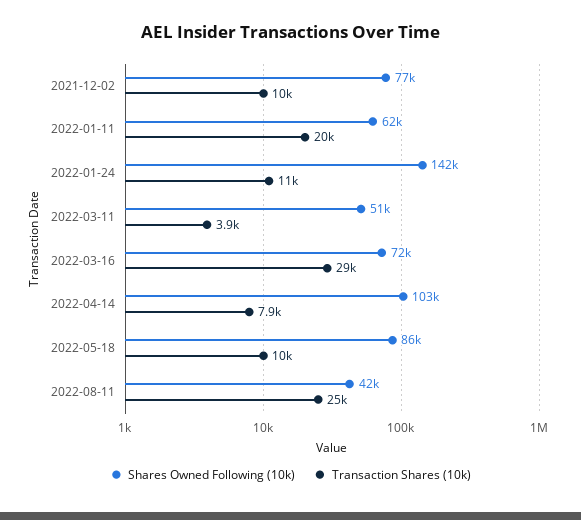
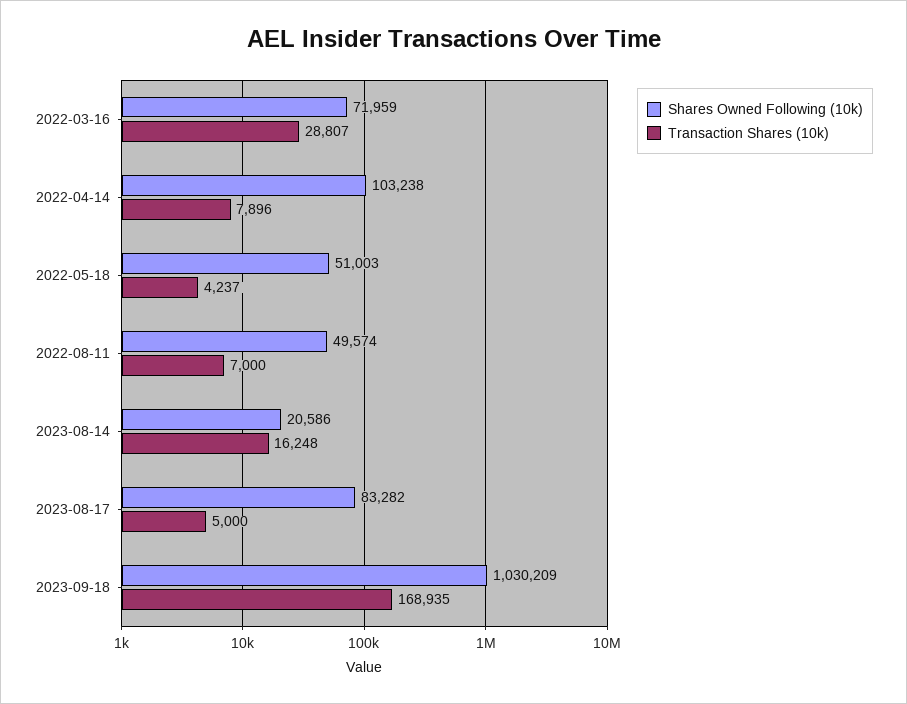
Shares Owned Following (10k), 2021-12-02: 77000 -> none
Transaction Shares (10k), 2021-12-02: 10000 -> none
Shares Owned Following (10k), 2022-01-11: 62000 -> none
Transaction Shares (10k), 2022-01-11: 20000 -> none
Shares Owned Following (10k), 2022-01-24: 142000 -> none
Transaction Shares (10k), 2022-01-24: 11000 -> none
Shares Owned Following (10k), 2022-03-11: 51000 -> none
Transaction Shares (10k), 2022-03-11: 3900 -> none
Shares Owned Following (10k), 2022-05-18: 86000 -> 51003
Transaction Shares (10k), 2022-05-18: 10000 -> 4237
Shares Owned Following (10k), 2022-08-11: 42000 -> 49574
Transaction Shares (10k), 2022-08-11: 25000 -> 7000
Shares Owned Following (10k), 2023-08-14: none -> 20586
Transaction Shares (10k), 2023-08-14: none -> 16248
Shares Owned Following (10k), 2023-08-17: none -> 83282
Transaction Shares (10k), 2023-08-17: none -> 5000
Shares Owned Following (10k), 2023-09-18: none -> 1030209
Transaction Shares (10k), 2023-09-18: none -> 168935

